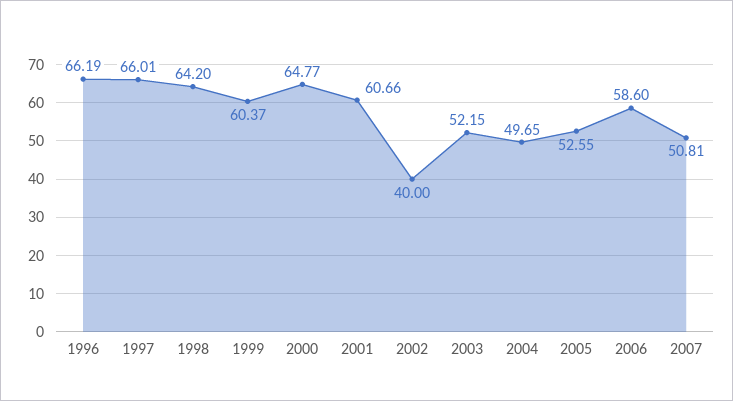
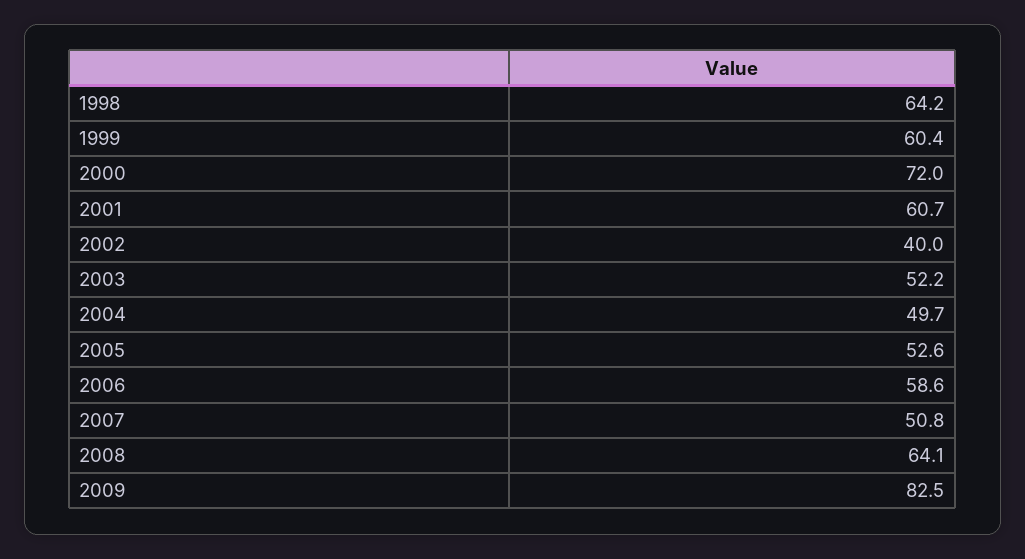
1996: 66.19 -> none
1997: 66.01 -> none
2000: 64.77 -> 72
2008: none -> 64.1
2009: none -> 82.5

